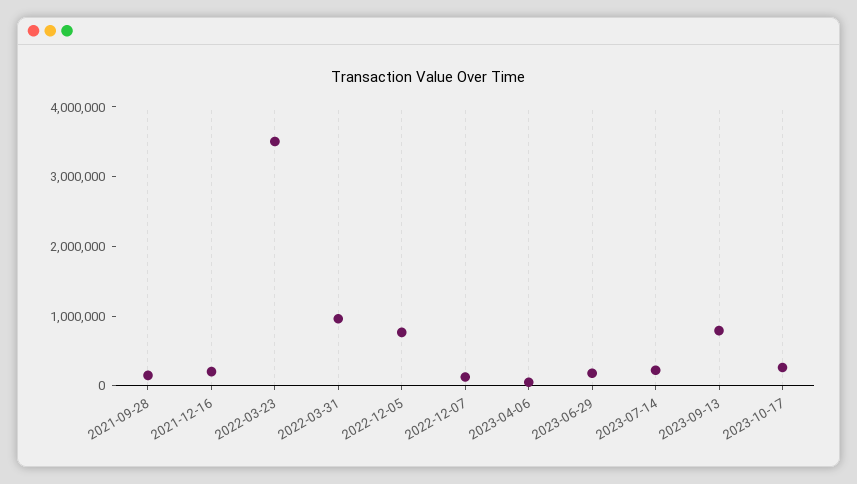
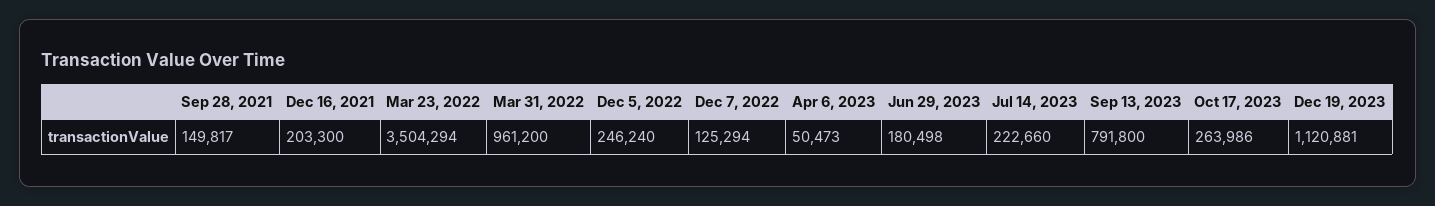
2022-12-05: 800000 -> 246240
Dec 19, 2023: none -> 1120881

